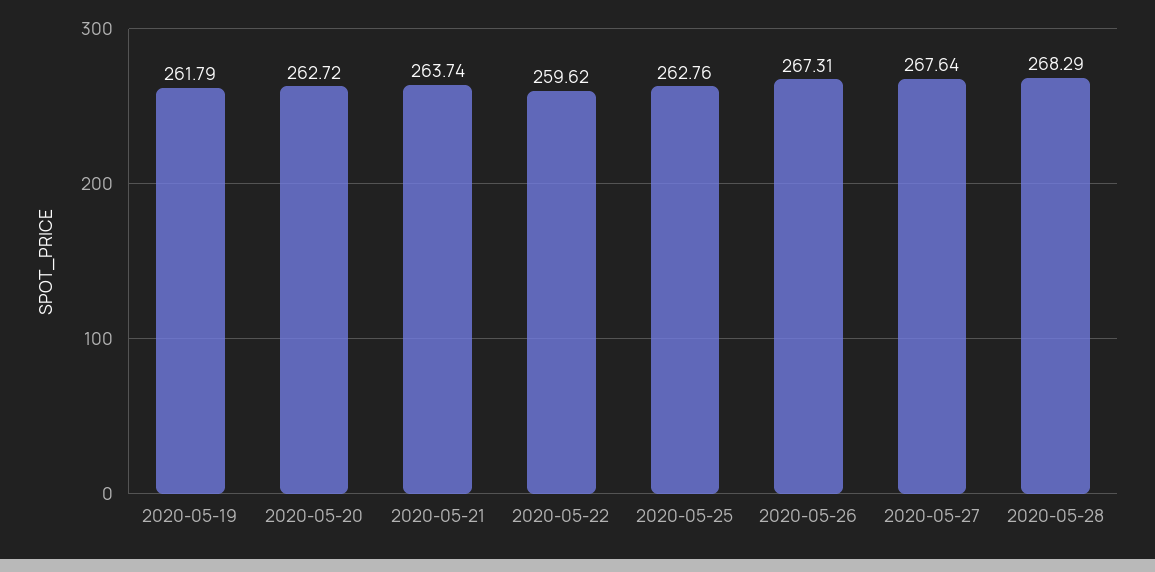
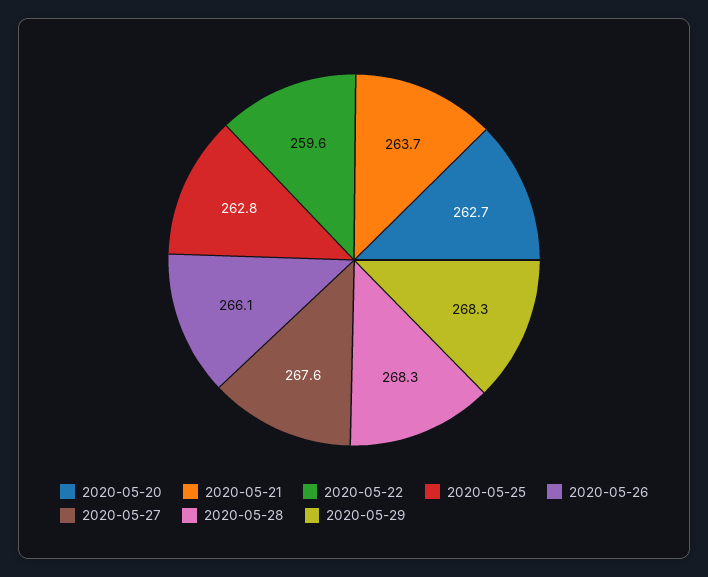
2020-05-19: 261.79 -> none
2020-05-26: 267.31 -> 266.1
2020-05-29: none -> 268.3

